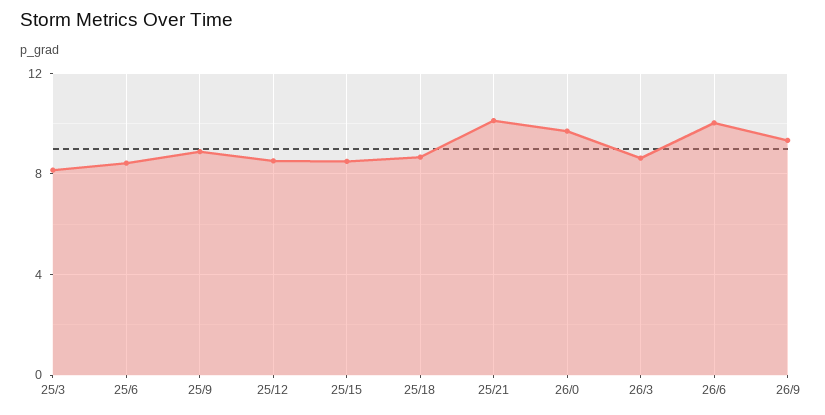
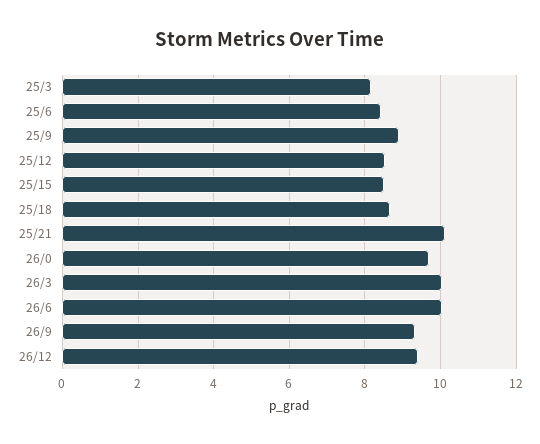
26/3: 8.5 -> 10
26/12: none -> 9.4

